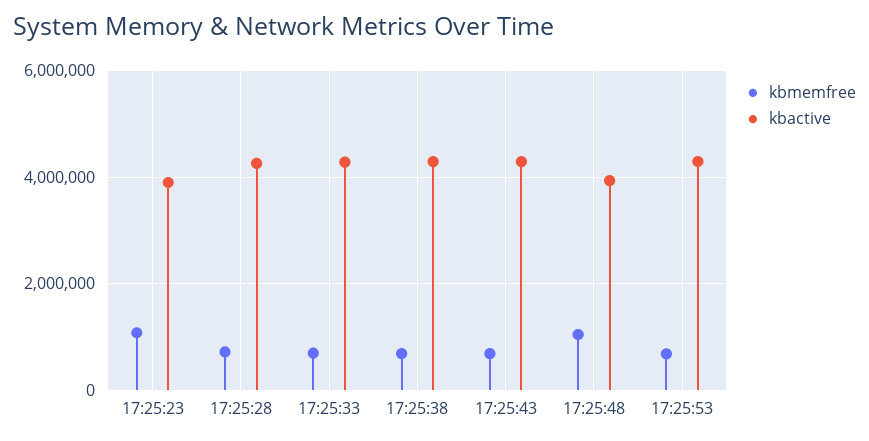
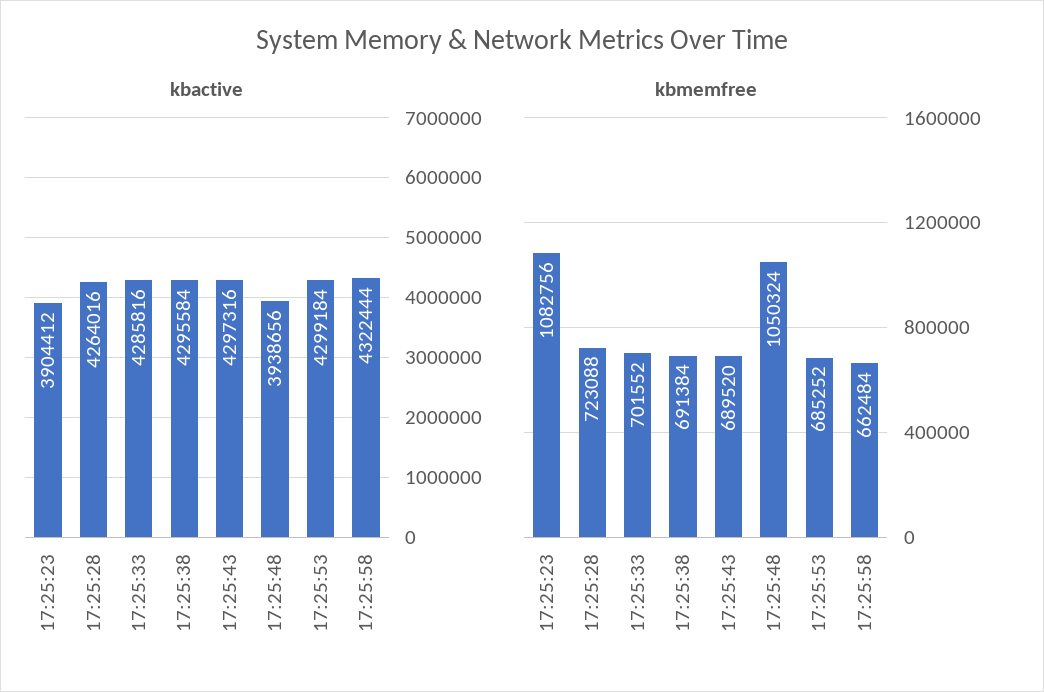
kbactive, 17:25:58: none -> 4322444
kbmemfree, 17:25:58: none -> 662484

